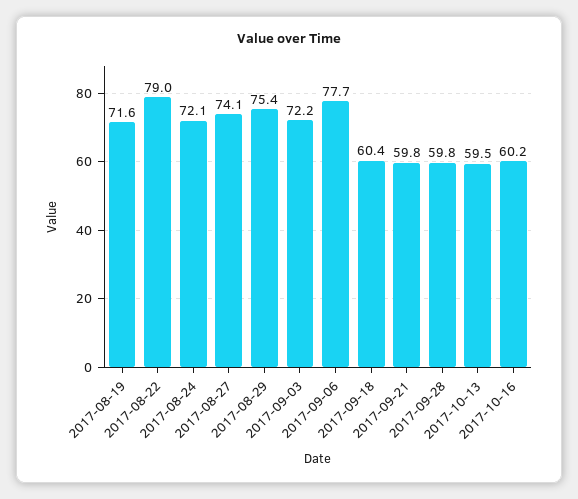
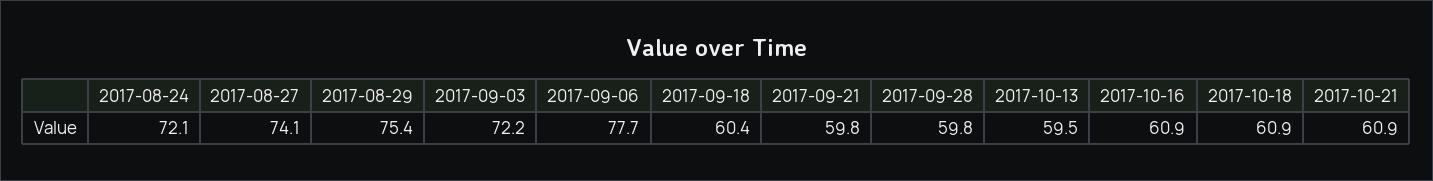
2017-08-19: 71.6 -> none
2017-08-22: 79 -> none
2017-10-16: 60.2 -> 60.9
2017-10-18: none -> 60.9
2017-10-21: none -> 60.9

